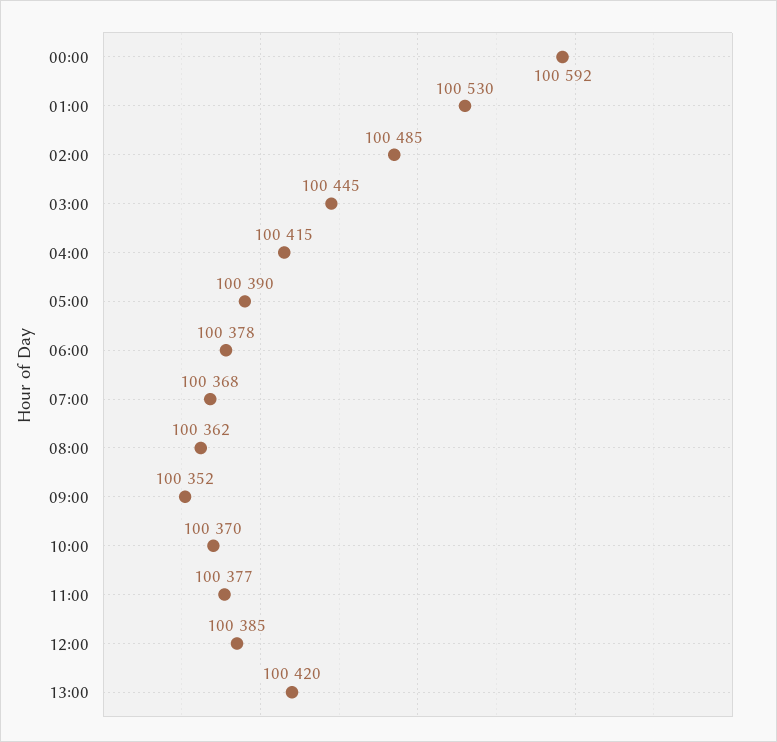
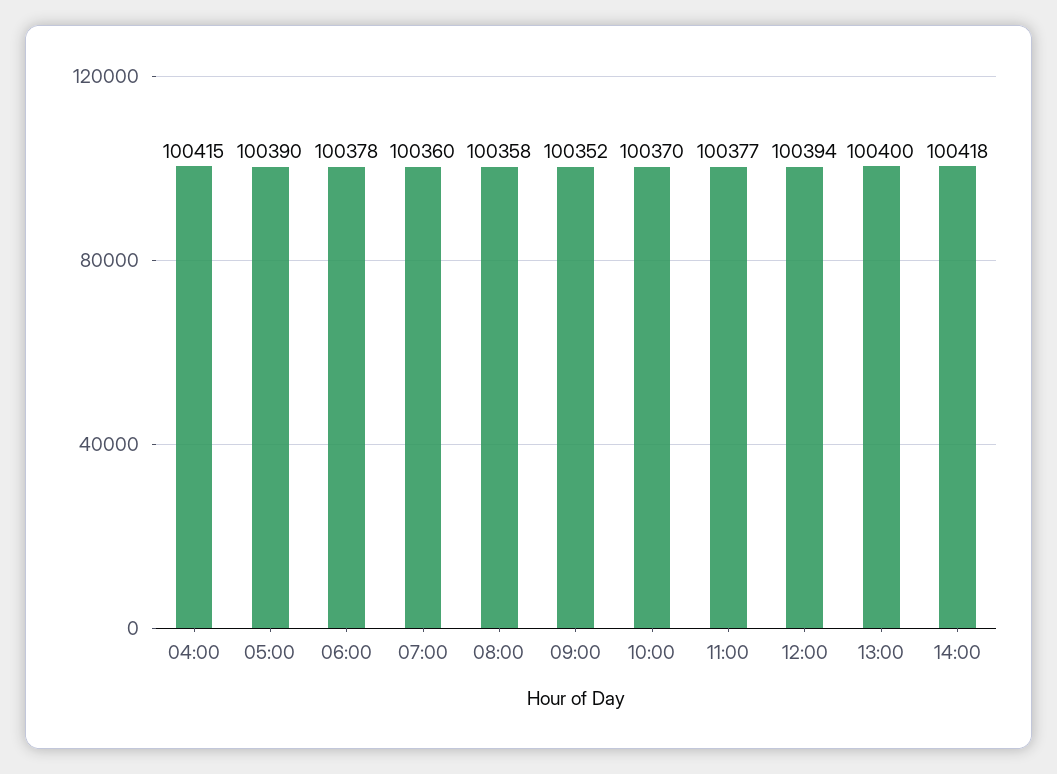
00:00: 100592 -> none
01:00: 100530 -> none
02:00: 100485 -> none
03:00: 100445 -> none
07:00: 100368 -> 100360
08:00: 100362 -> 100358
12:00: 100385 -> 100394
13:00: 100420 -> 100400
14:00: none -> 100418

